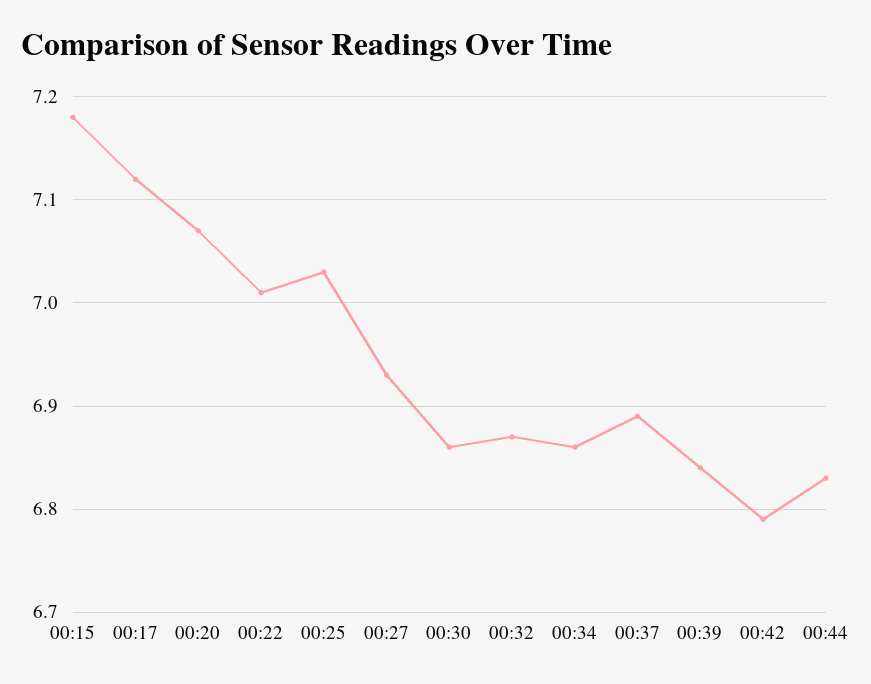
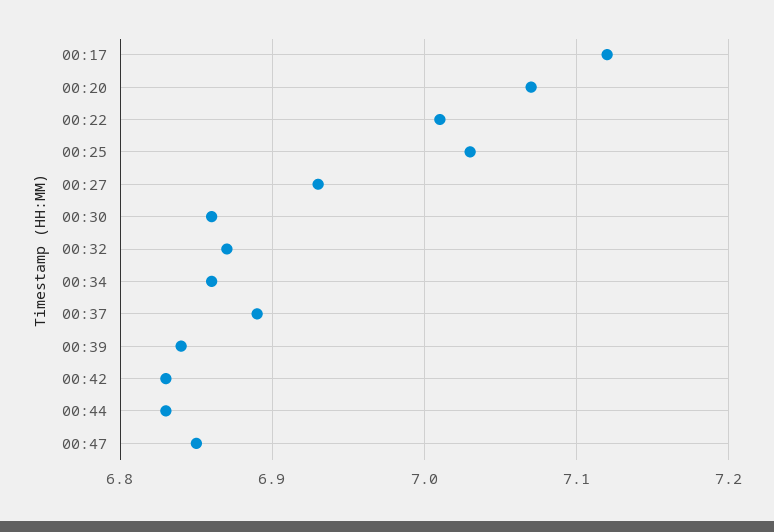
00:15: 7.18 -> none
00:42: 6.79 -> 6.83
00:47: none -> 6.85

